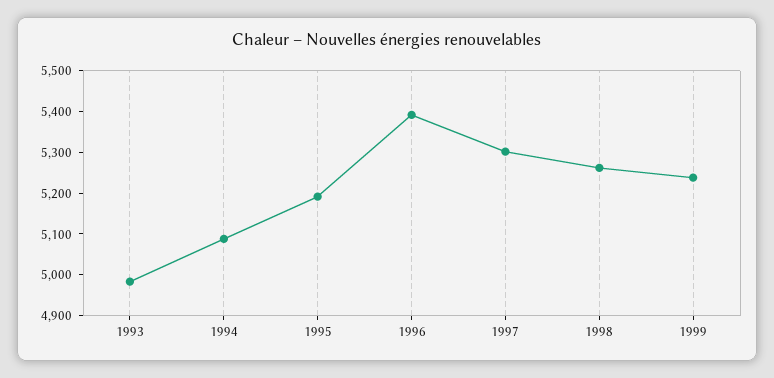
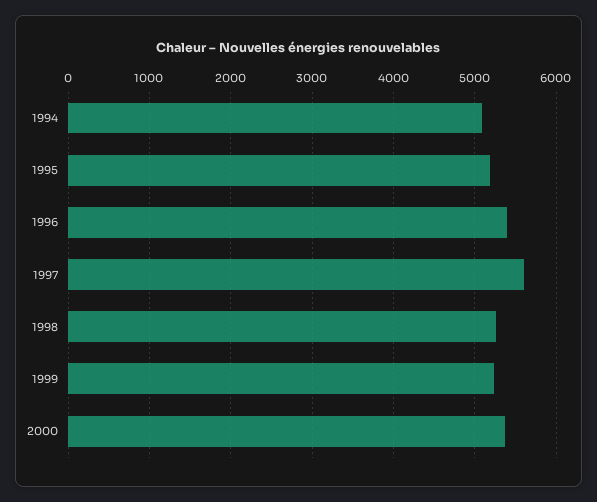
1993: 4980 -> none
1997: 5300 -> 5600
2000: none -> 5400

